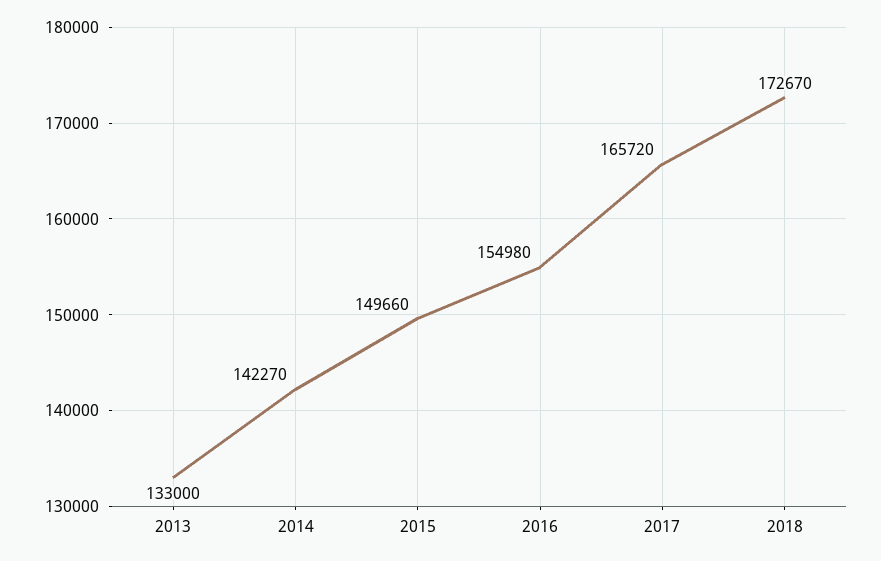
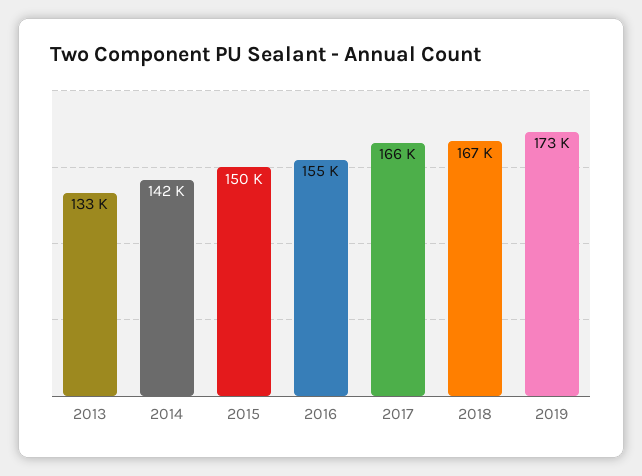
2018: 172670 -> 167000
2019: none -> 173000

